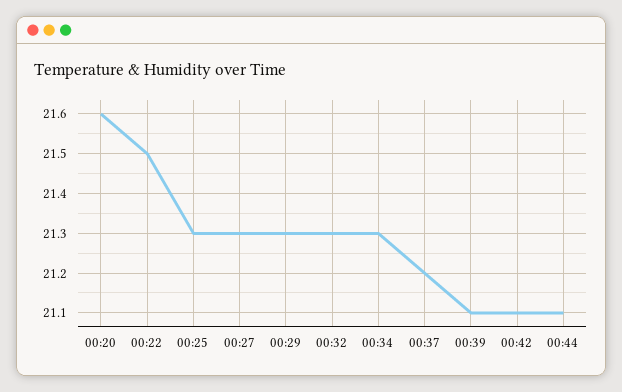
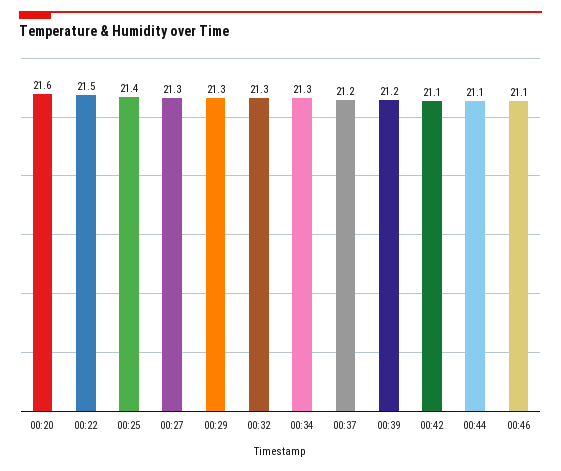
00:25: 21.3 -> 21.4
00:39: 21.1 -> 21.2
00:46: none -> 21.1

